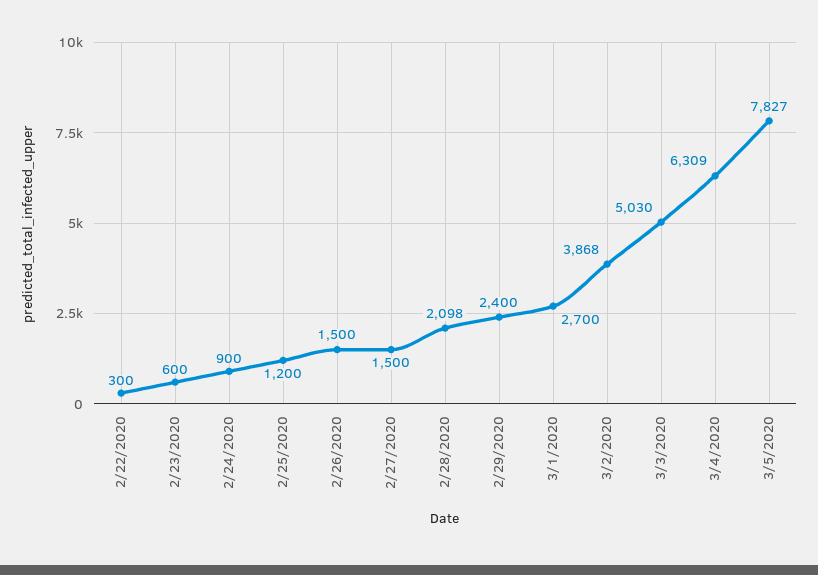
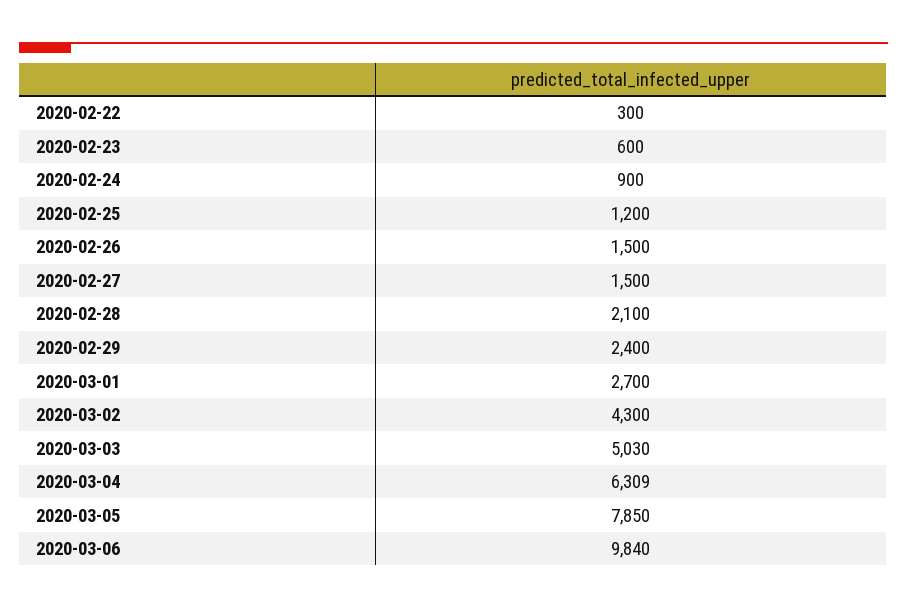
2/28/2020: 2098 -> 2100
3/2/2020: 3868 -> 4300
3/5/2020: 7827 -> 7850
2020-03-06: none -> 9840

